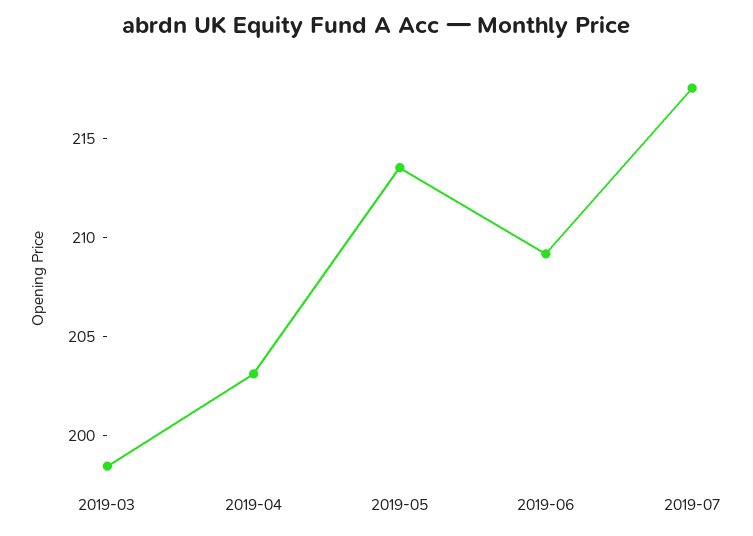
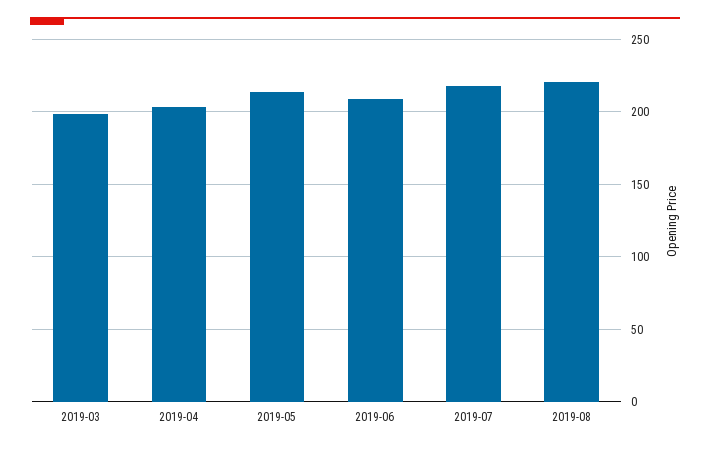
2019-08: none -> 220

